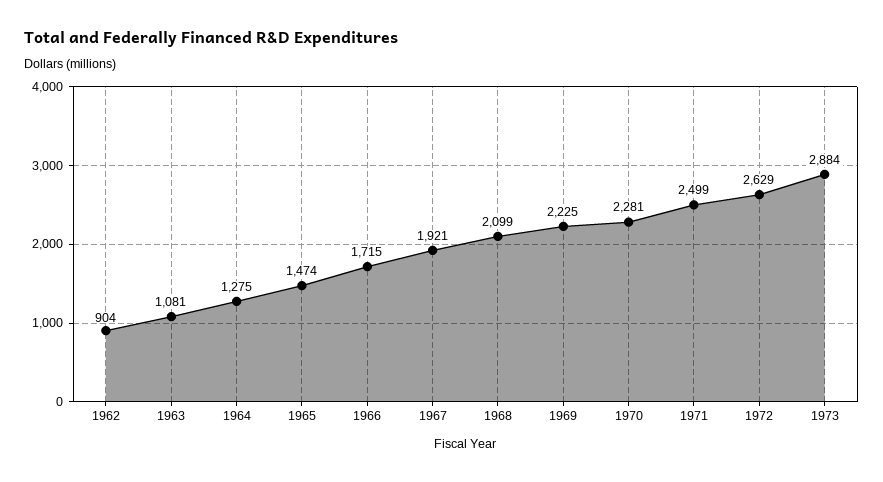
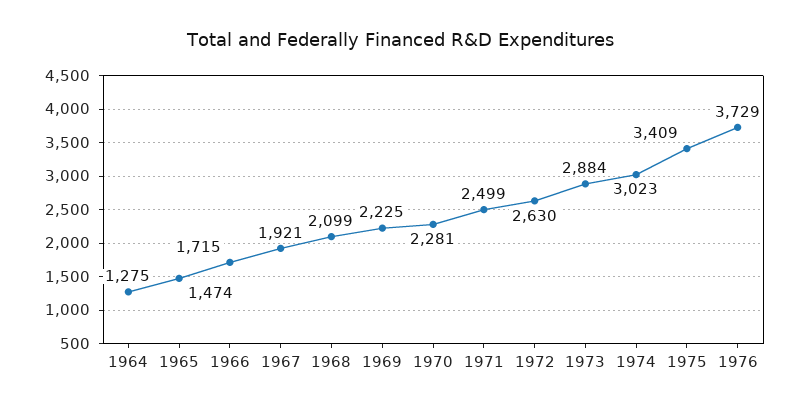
1962: 904 -> none
1963: 1081 -> none
1972: 2629 -> 2630
1974: none -> 3023
1975: none -> 3409
1976: none -> 3729

